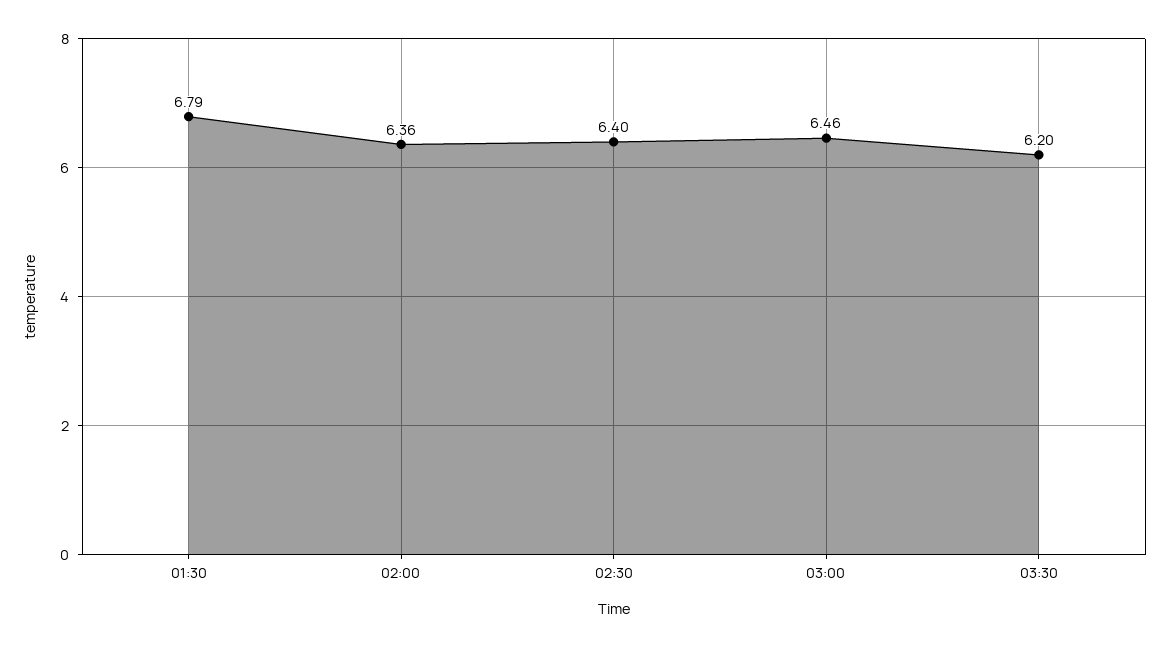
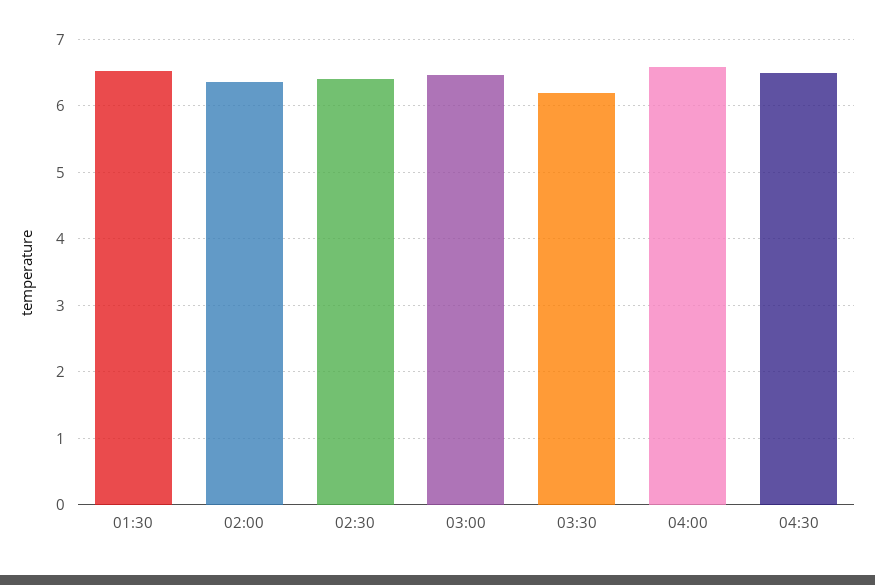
01:30: 6.79 -> 6.5
04:00: none -> 6.6
04:30: none -> 6.5

